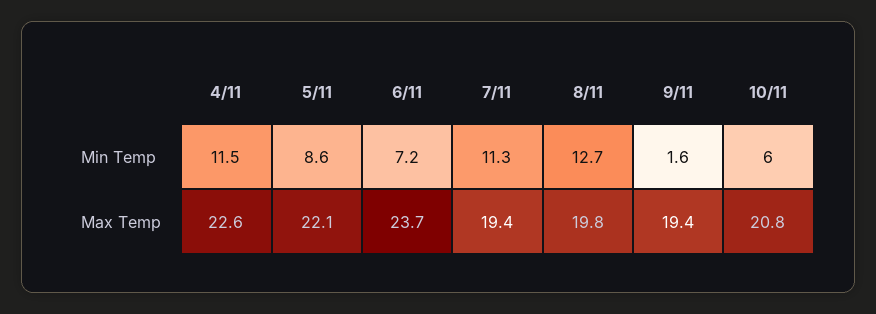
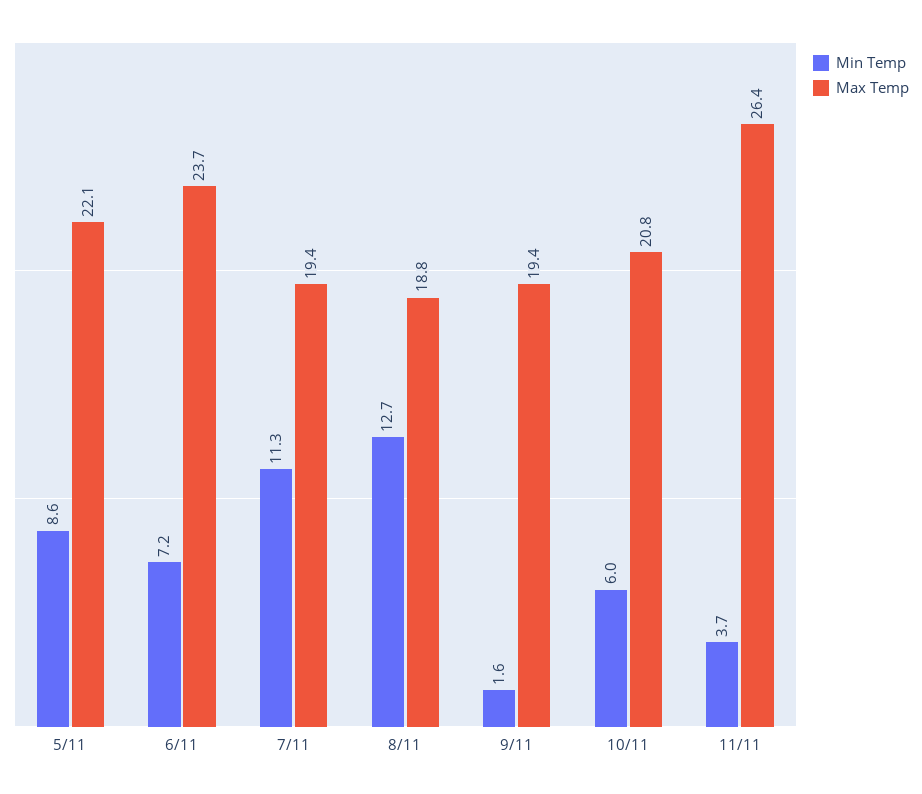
Min Temp, 4/11: 11.5 -> none
Max Temp, 4/11: 22.6 -> none
Max Temp, 8/11: 19.8 -> 18.8
Min Temp, 11/11: none -> 3.7
Max Temp, 11/11: none -> 26.4

